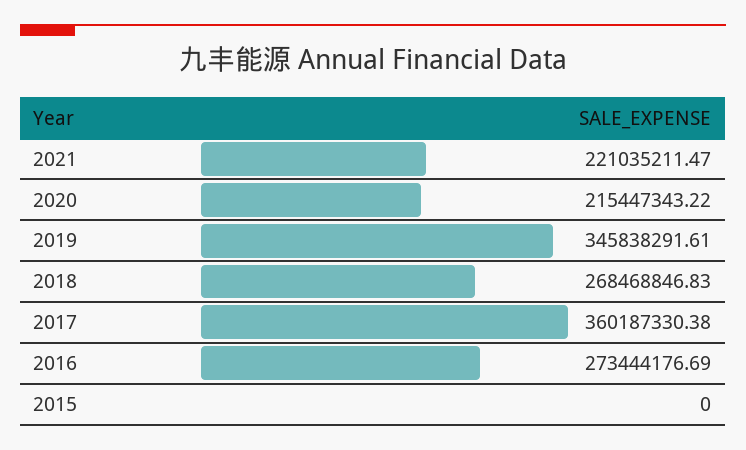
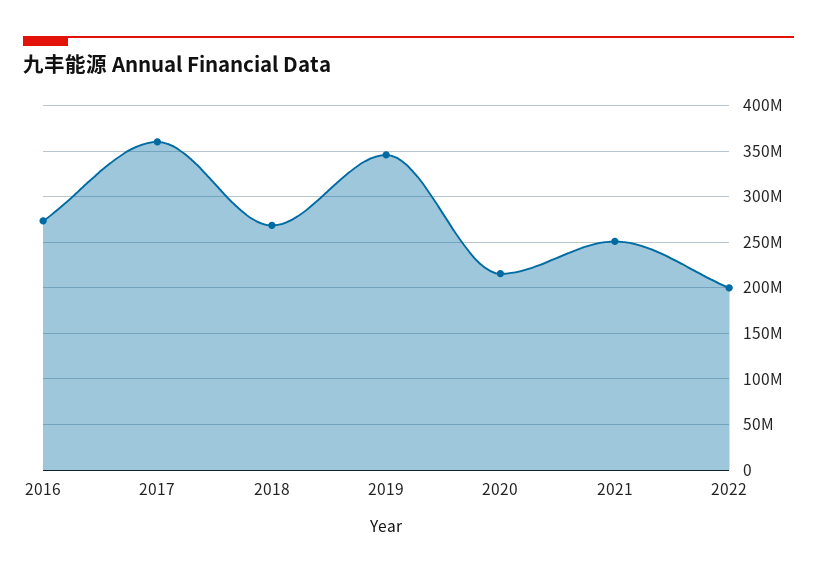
2021: 221035211.47 -> 250000000
2015: 0 -> none
2022: none -> 200000000

